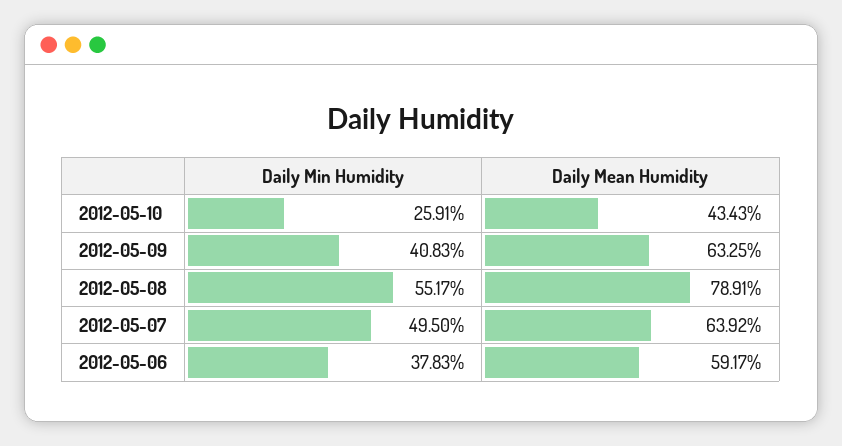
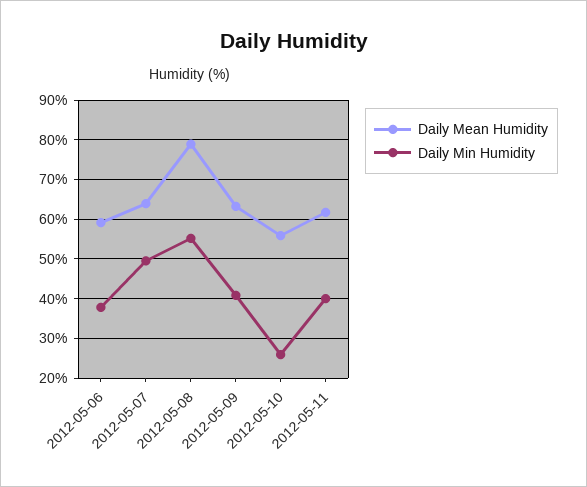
Daily Mean Humidity, 2012-05-10: 43.43 -> 56
Daily Mean Humidity, 2012-05-11: none -> 62
Daily Min Humidity, 2012-05-11: none -> 40

